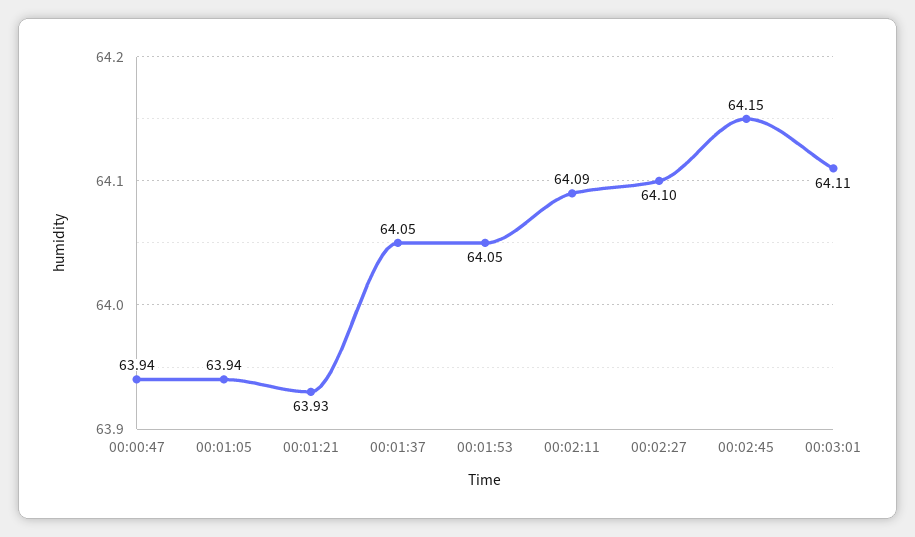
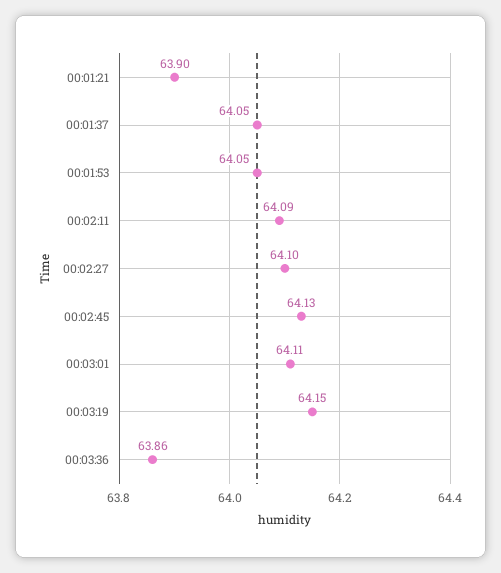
00:00:47: 63.94 -> none
00:01:05: 63.94 -> none
00:01:21: 63.93 -> 63.9
00:02:45: 64.15 -> 64.13
00:03:19: none -> 64.15
00:03:36: none -> 63.86

